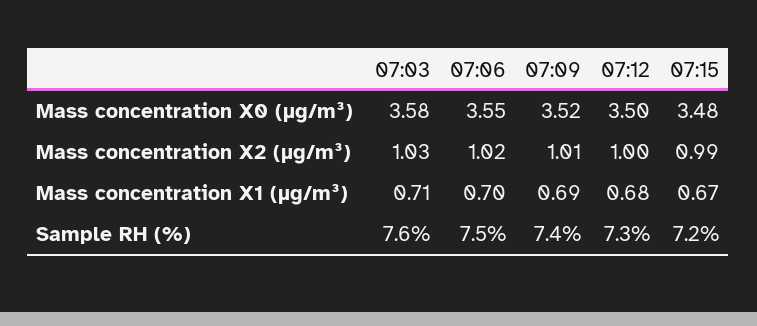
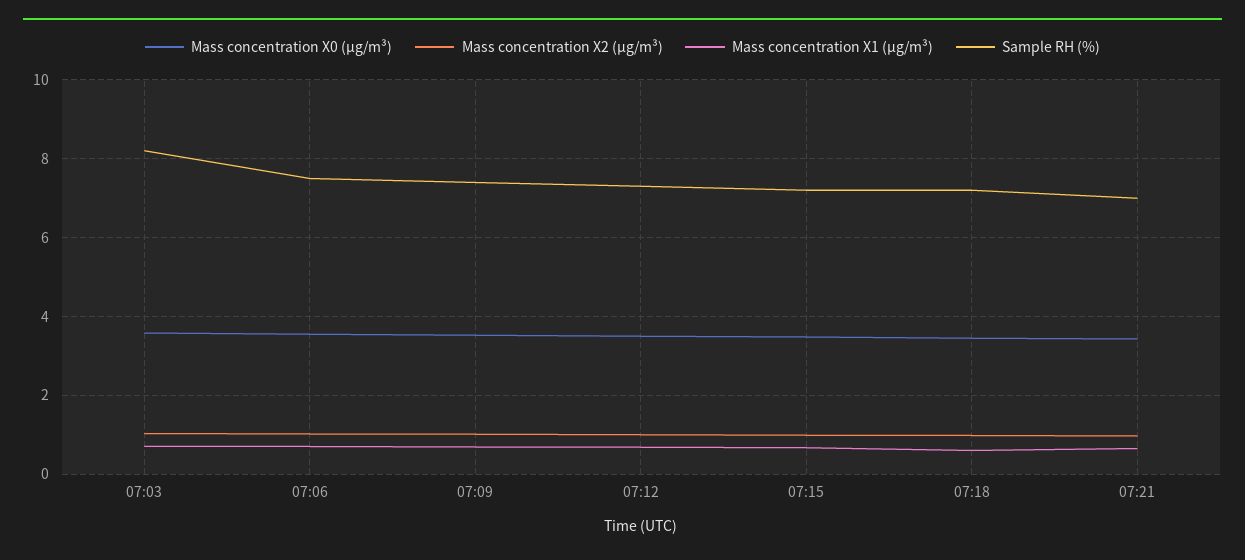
Sample RH (%), 07:03: 7.6 -> 8.2
Mass concentration X0 (μg/m³), 07:18: none -> 3.4
Mass concentration X2 (μg/m³), 07:18: none -> 1
Mass concentration X1 (μg/m³), 07:18: none -> 0.6
Sample RH (%), 07:18: none -> 7.2
Mass concentration X0 (μg/m³), 07:21: none -> 3.4
Mass concentration X2 (μg/m³), 07:21: none -> 1
Mass concentration X1 (μg/m³), 07:21: none -> 0.6
Sample RH (%), 07:21: none -> 7

